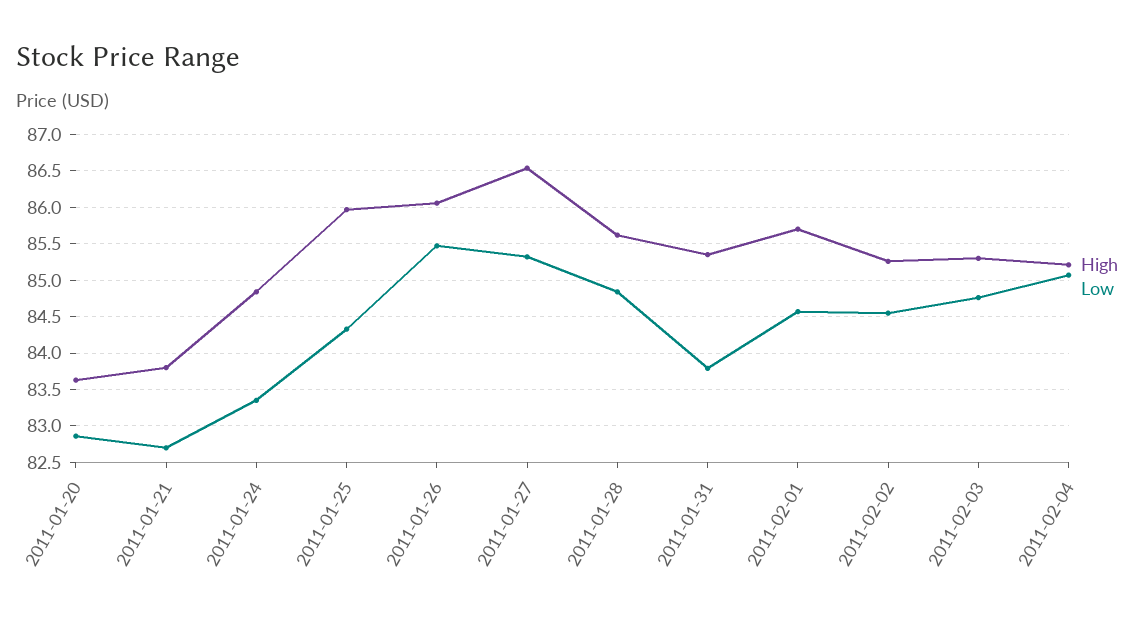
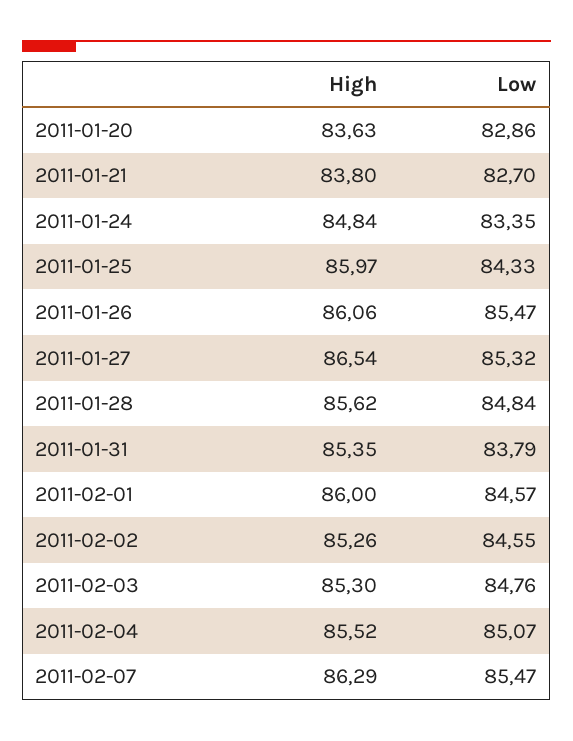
High, 2011-02-01: 85.7 -> 86
High, 2011-02-04: 85.2 -> 85.52
High, 2011-02-07: none -> 86.29
Low, 2011-02-07: none -> 85.47

